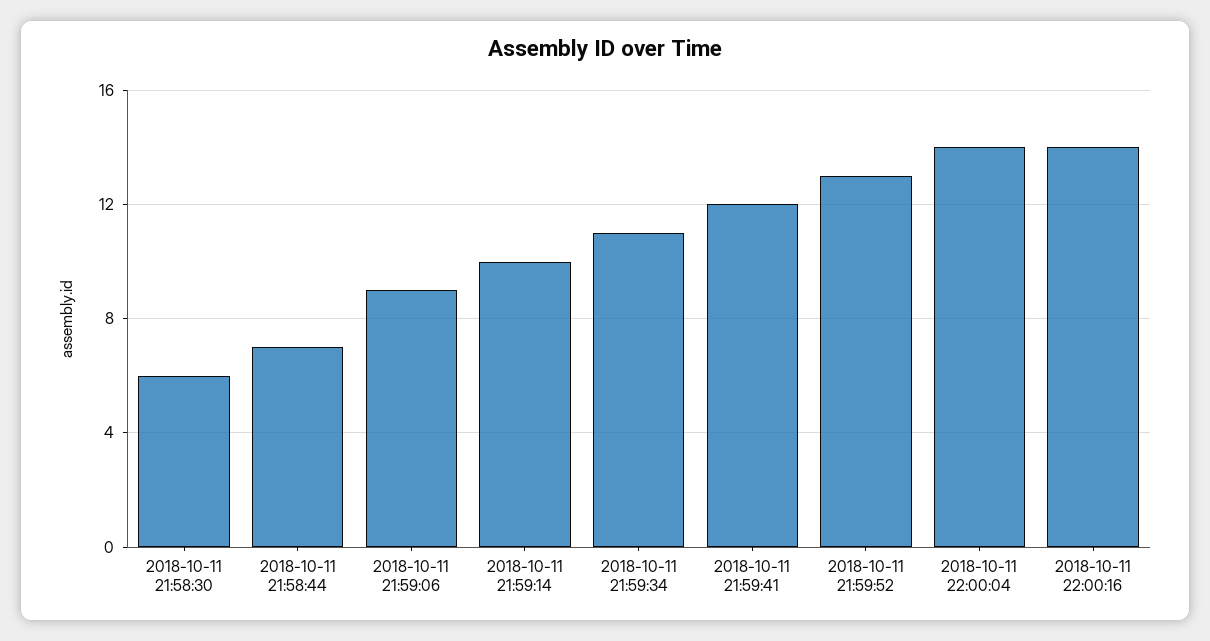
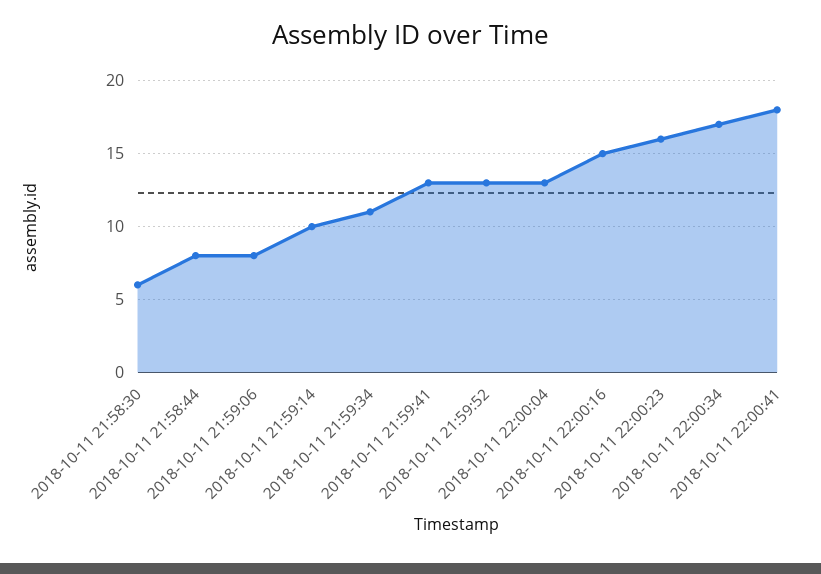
2018-10-11 21:58:44: 7 -> 8
2018-10-11 21:59:06: 9 -> 8
2018-10-11 21:59:41: 12 -> 13
2018-10-11 22:00:04: 14 -> 13
2018-10-11 22:00:16: 14 -> 15
2018-10-11 22:00:23: none -> 16
2018-10-11 22:00:34: none -> 17
2018-10-11 22:00:41: none -> 18

